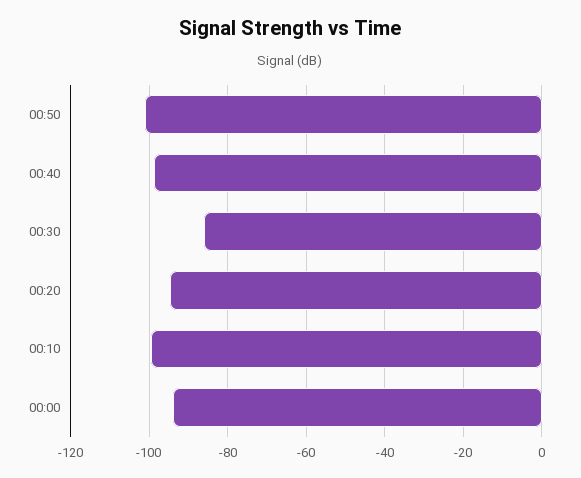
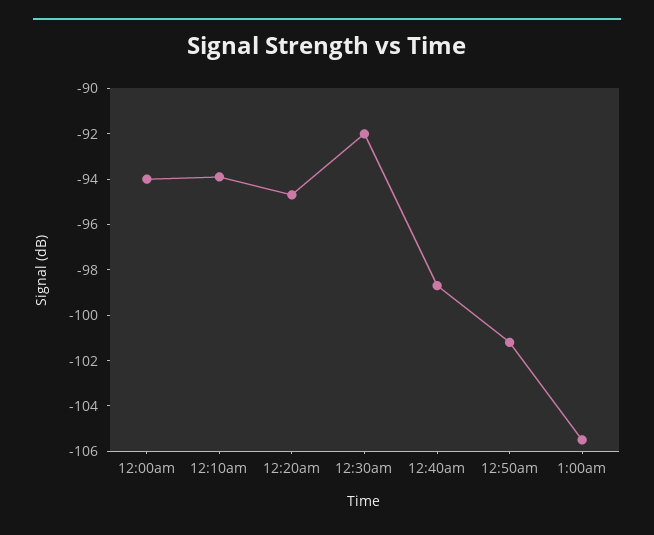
00:30: -86 -> -92
00:10: -100 -> -94
1:00am: none -> -105.5

